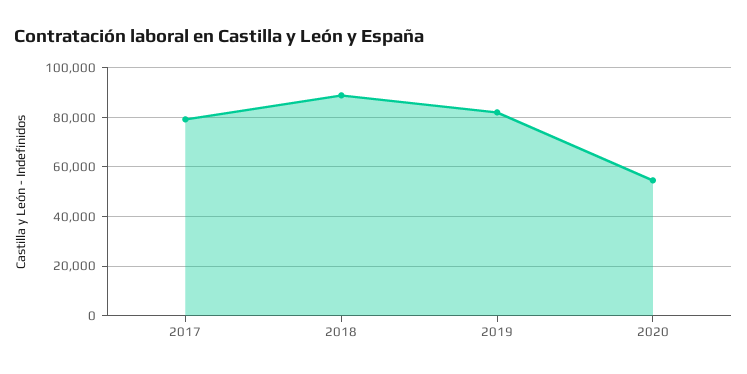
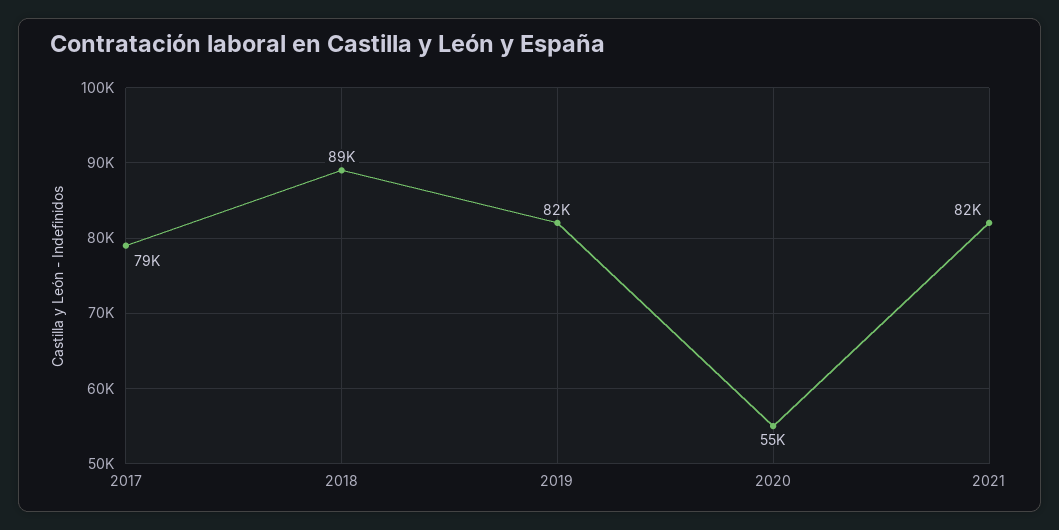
2021: none -> 82000

